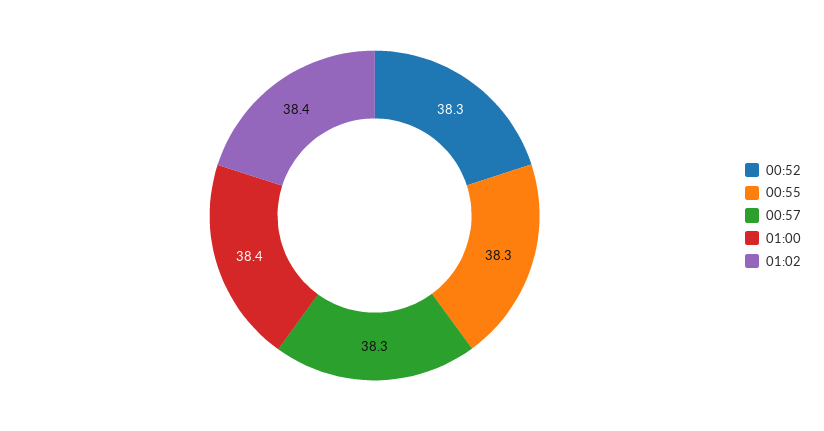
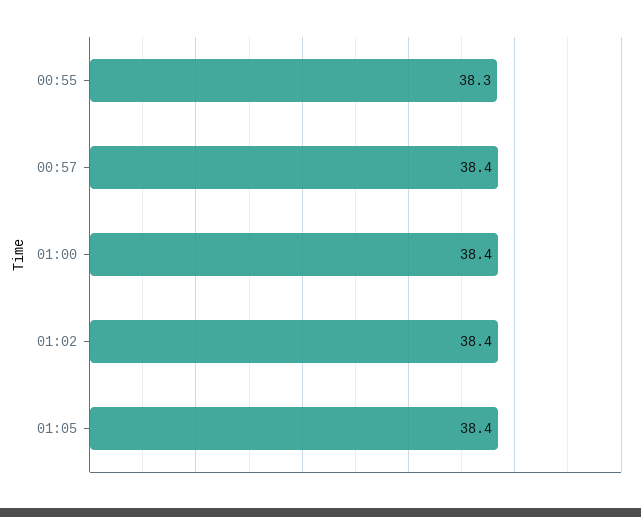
00:52: 38.3 -> none
00:57: 38.3 -> 38.4
01:05: none -> 38.4

